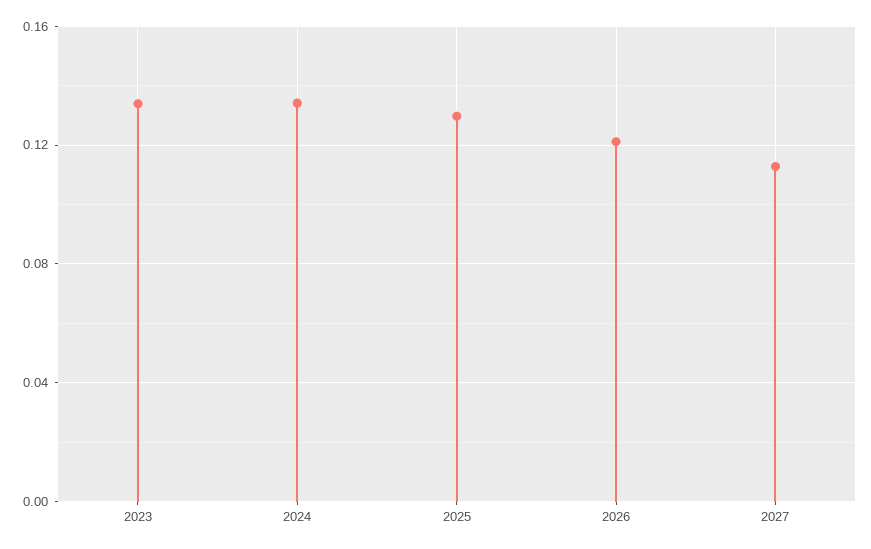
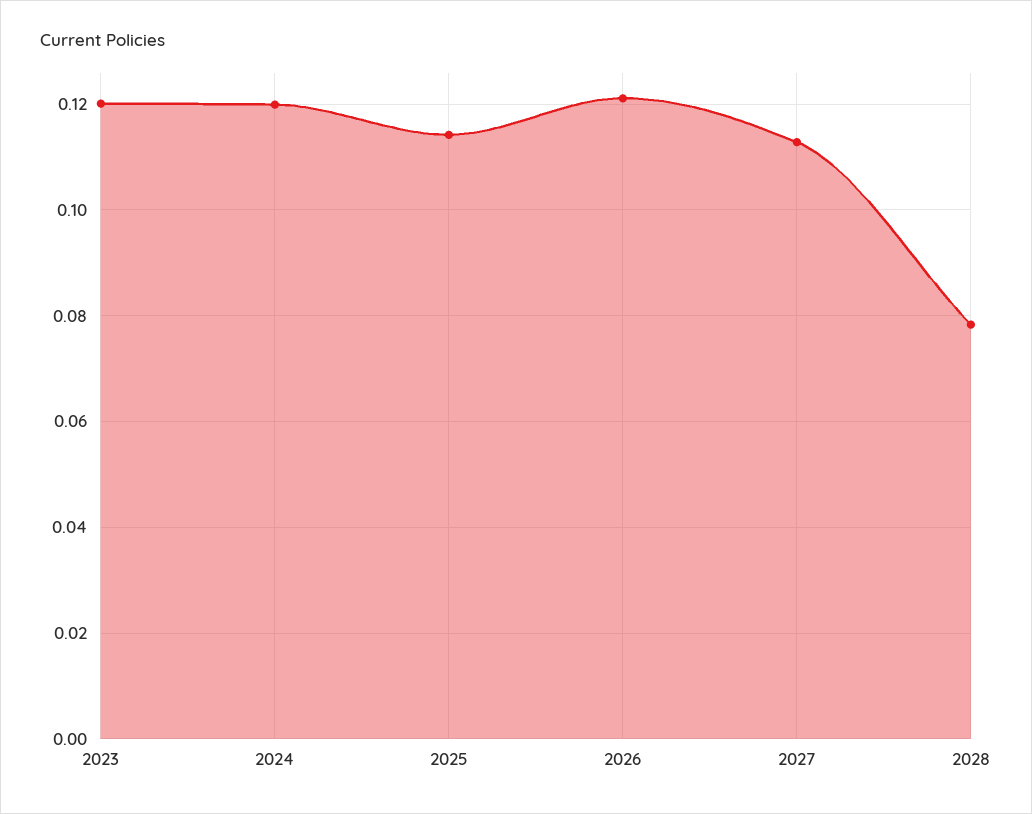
2023: 0.135 -> 0.12
2024: 0.135 -> 0.12
2025: 0.13 -> 0.114
2028: none -> 0.078

